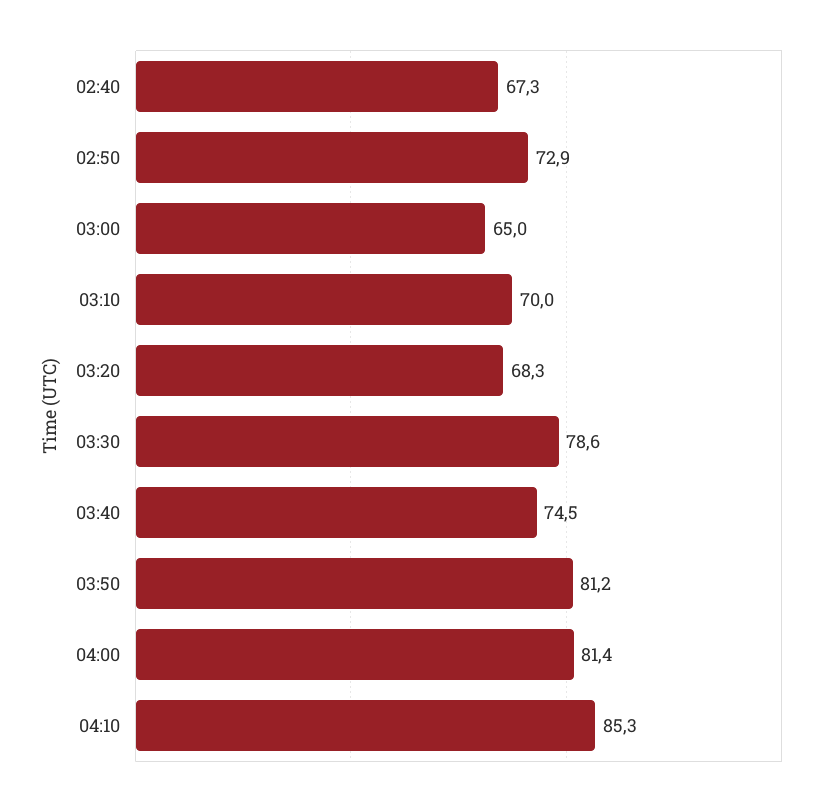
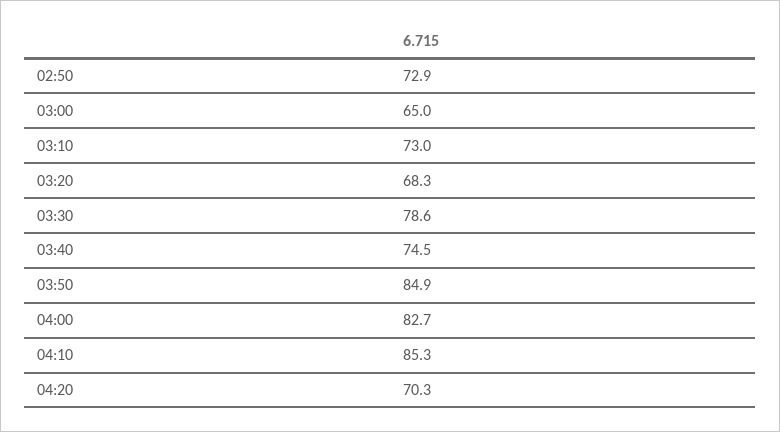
02:40: 67.3 -> none
03:10: 70 -> 73
03:50: 81.2 -> 84.9
04:00: 81.4 -> 82.7
04:20: none -> 70.3

